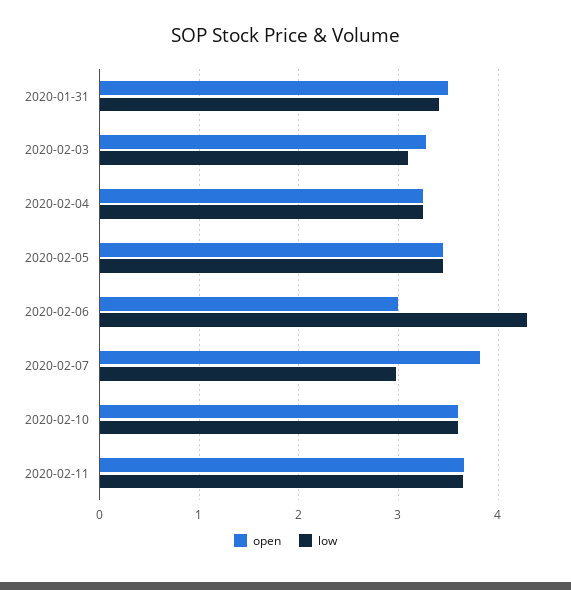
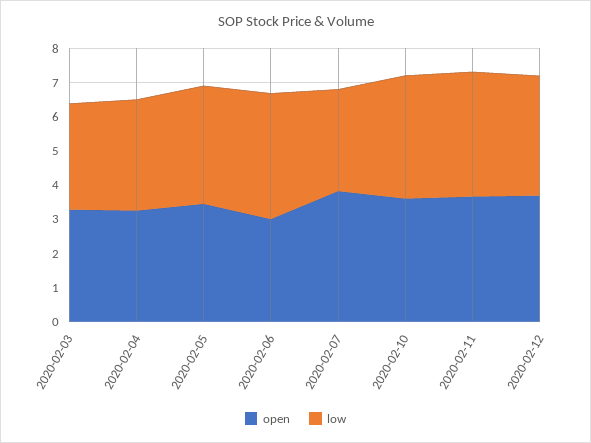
open, 2020-01-31: 3.5 -> none
low, 2020-01-31: 3.4 -> none
low, 2020-02-06: 4.3 -> 3.75
open, 2020-02-12: none -> 3.75
low, 2020-02-12: none -> 3.5

